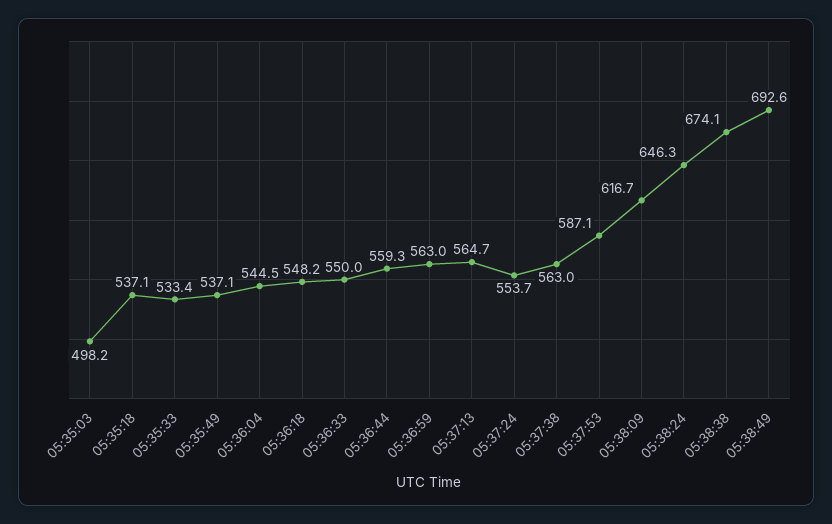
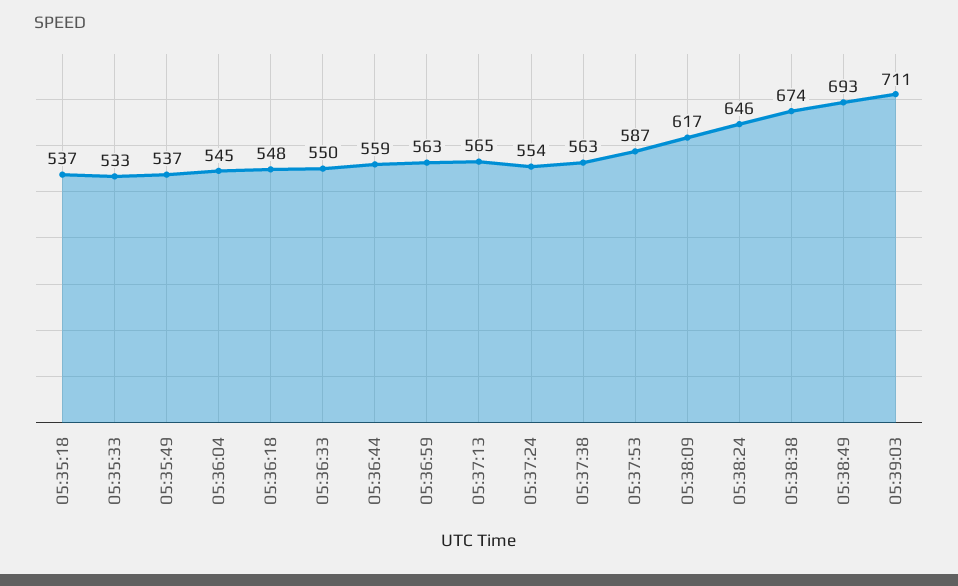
05:35:03: 498.2 -> none
05:39:03: none -> 711

